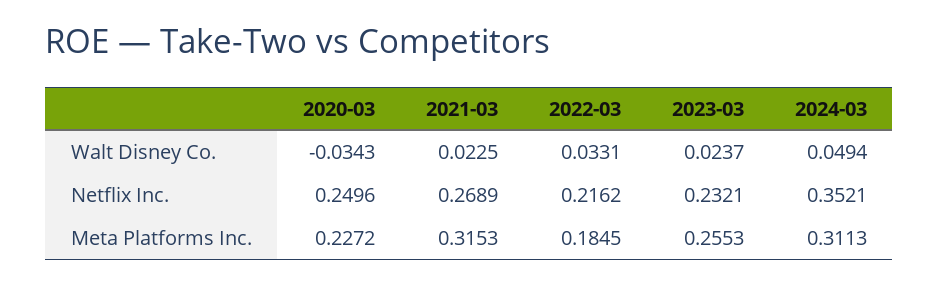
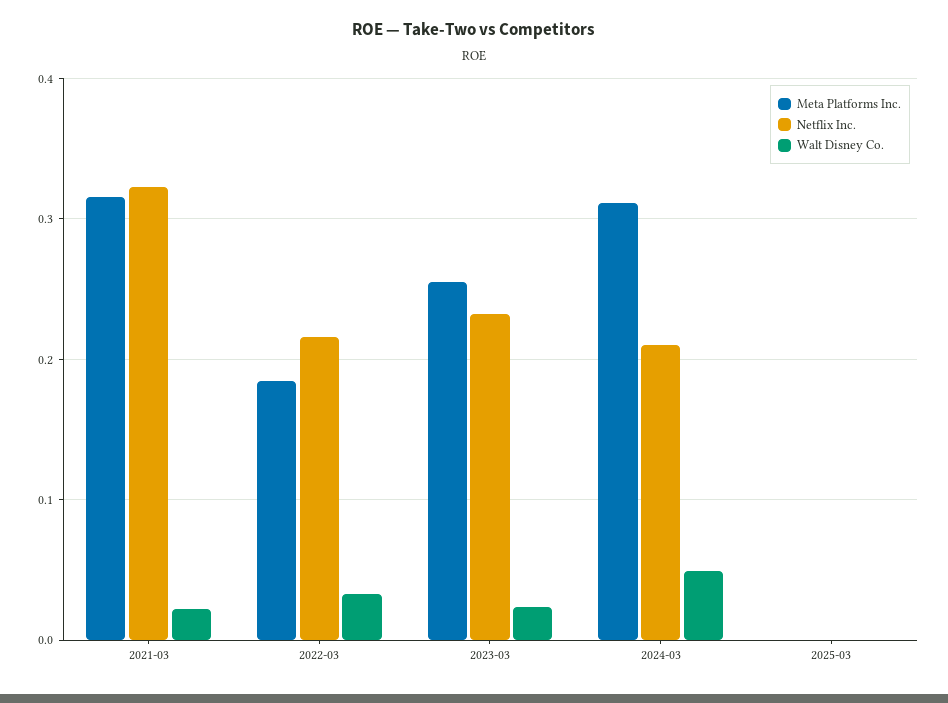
Walt Disney Co., 2020-03: -0.0343 -> none
Netflix Inc., 2020-03: 0.2496 -> none
Netflix Inc., 2021-03: 0.2689 -> 0.32
Netflix Inc., 2024-03: 0.3521 -> 0.21
Meta Platforms Inc., 2020-03: 0.2272 -> none
Meta Platforms Inc., 2025-03: none -> 0
Netflix Inc., 2025-03: none -> 0
Walt Disney Co., 2025-03: none -> 0

